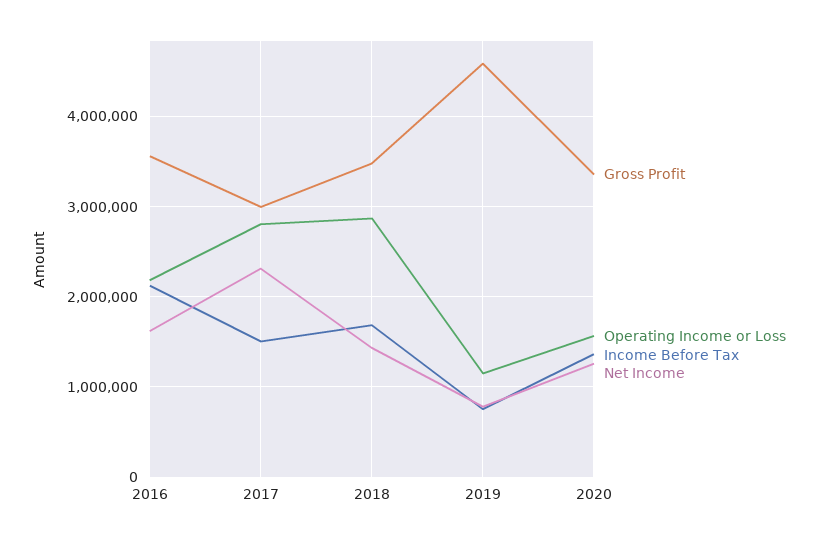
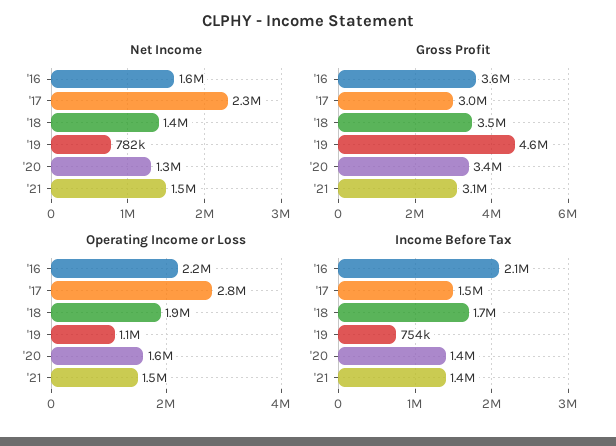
Operating Income or Loss, 2018: 2900000 -> 1900000
Net Income, '21: none -> 1500000
Gross Profit, '21: none -> 3100000
Operating Income or Loss, '21: none -> 1500000
Income Before Tax, '21: none -> 1400000

